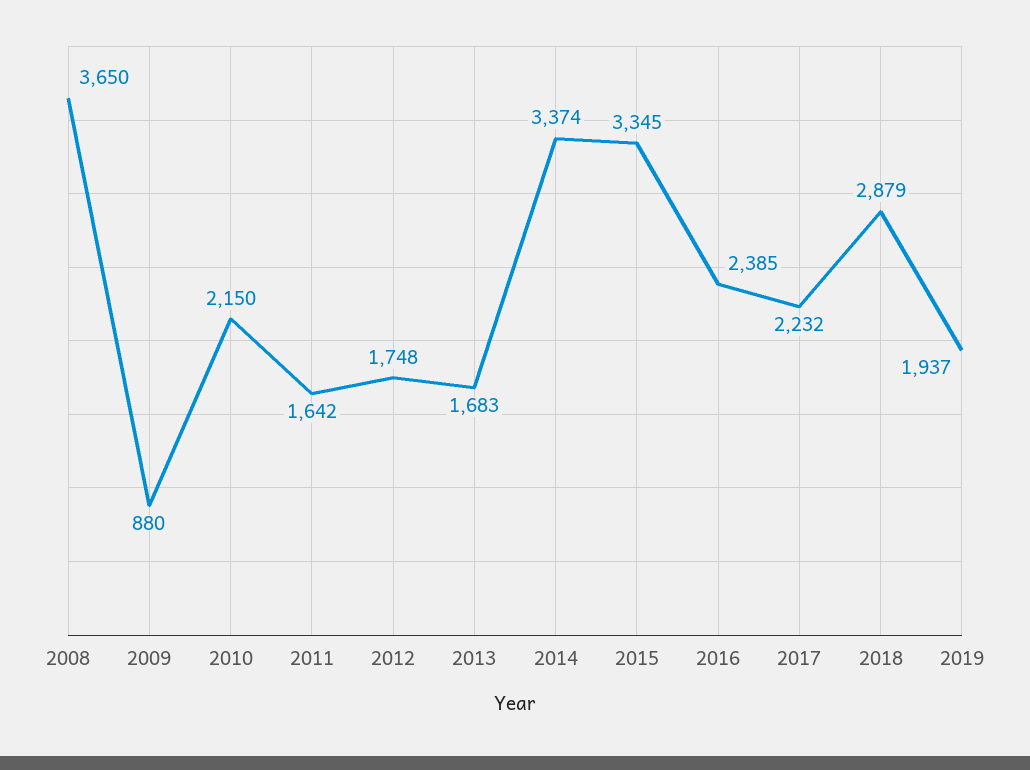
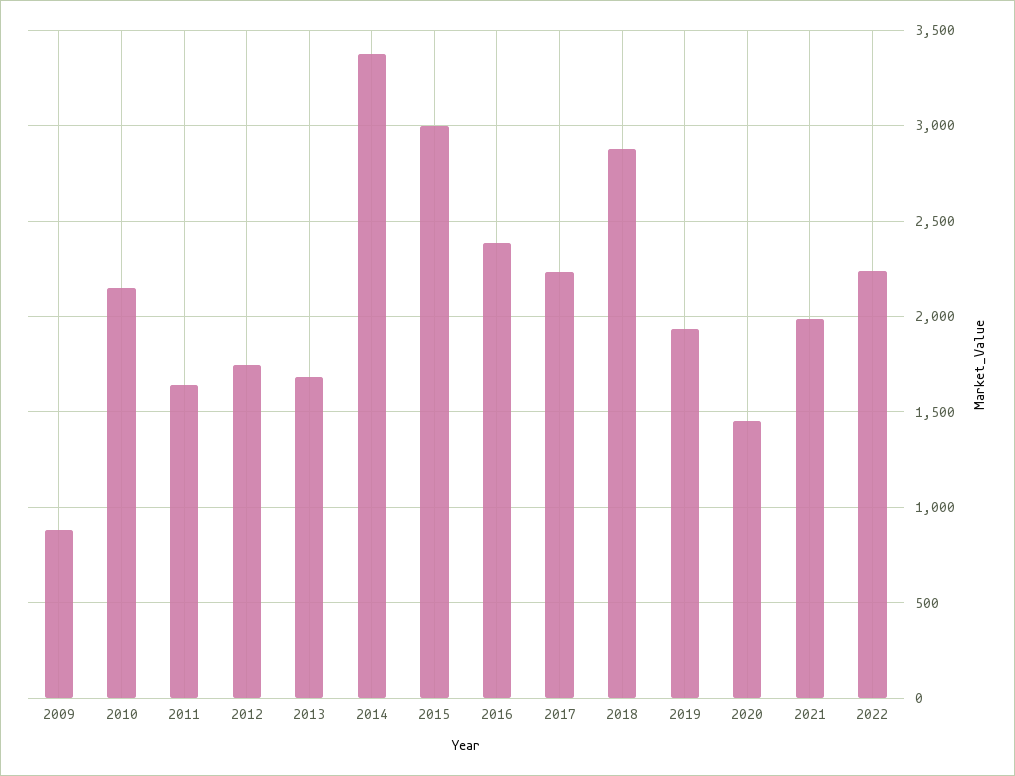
2008: 3650 -> none
2015: 3345 -> 3000
2020: none -> 1450
2021: none -> 2000
2022: none -> 2250

